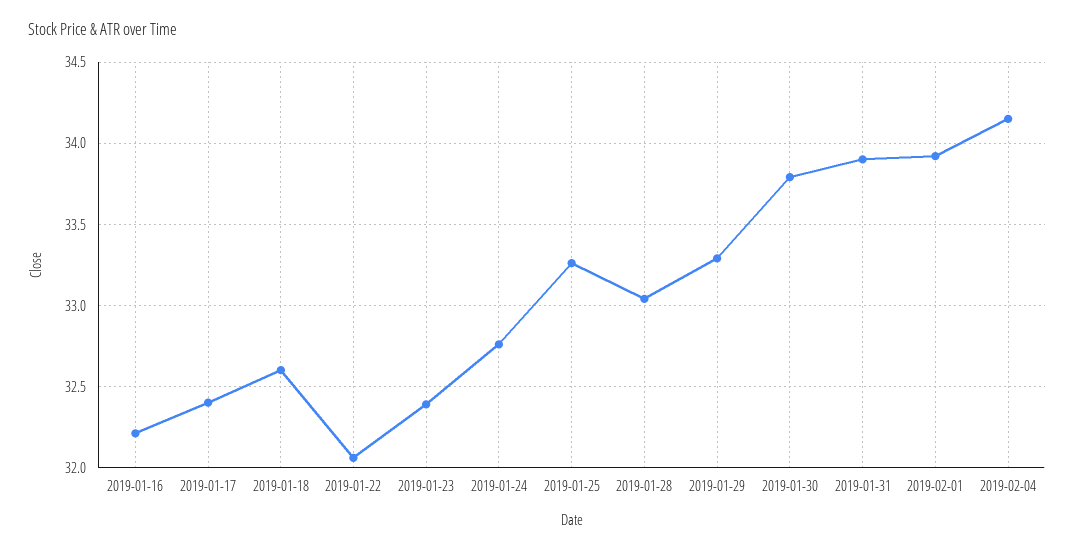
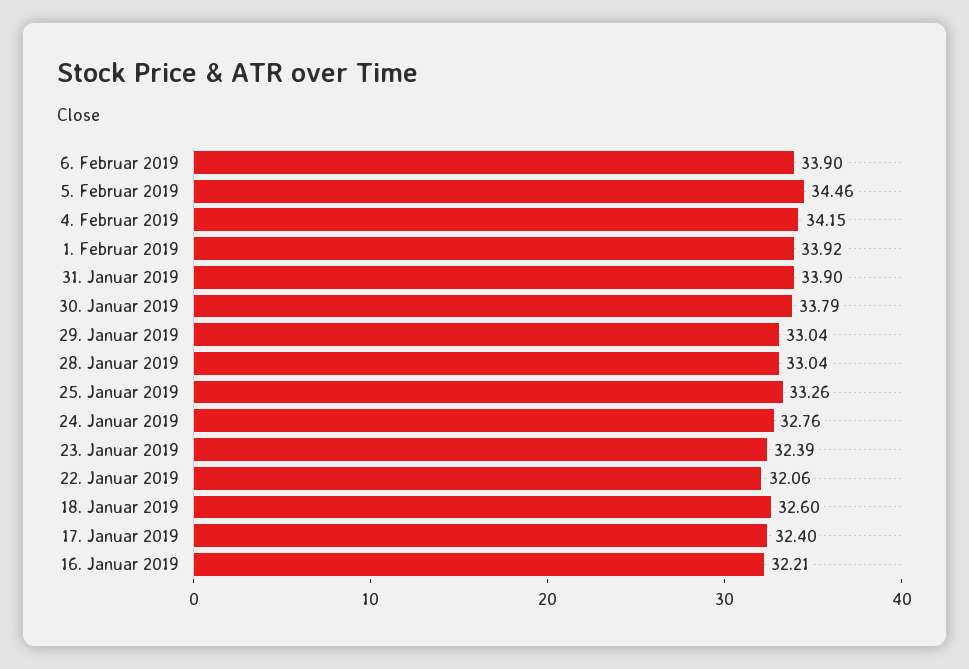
2019-01-29: 33.3 -> 33.04
6. Februar 2019: none -> 33.9
5. Februar 2019: none -> 34.46

